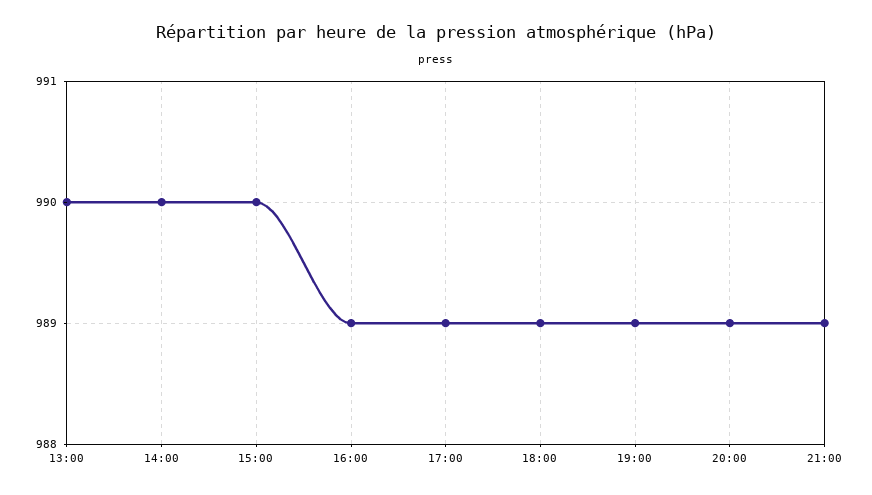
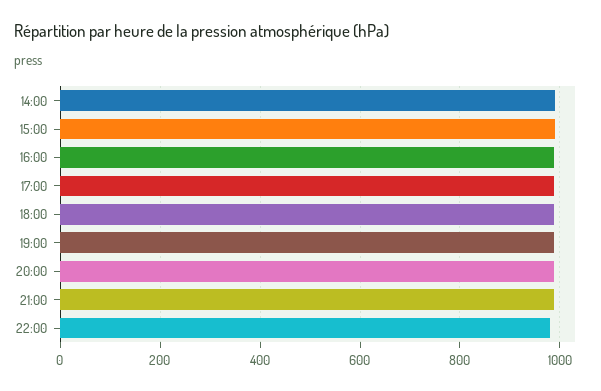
13:00: 990 -> none
22:00: none -> 980

